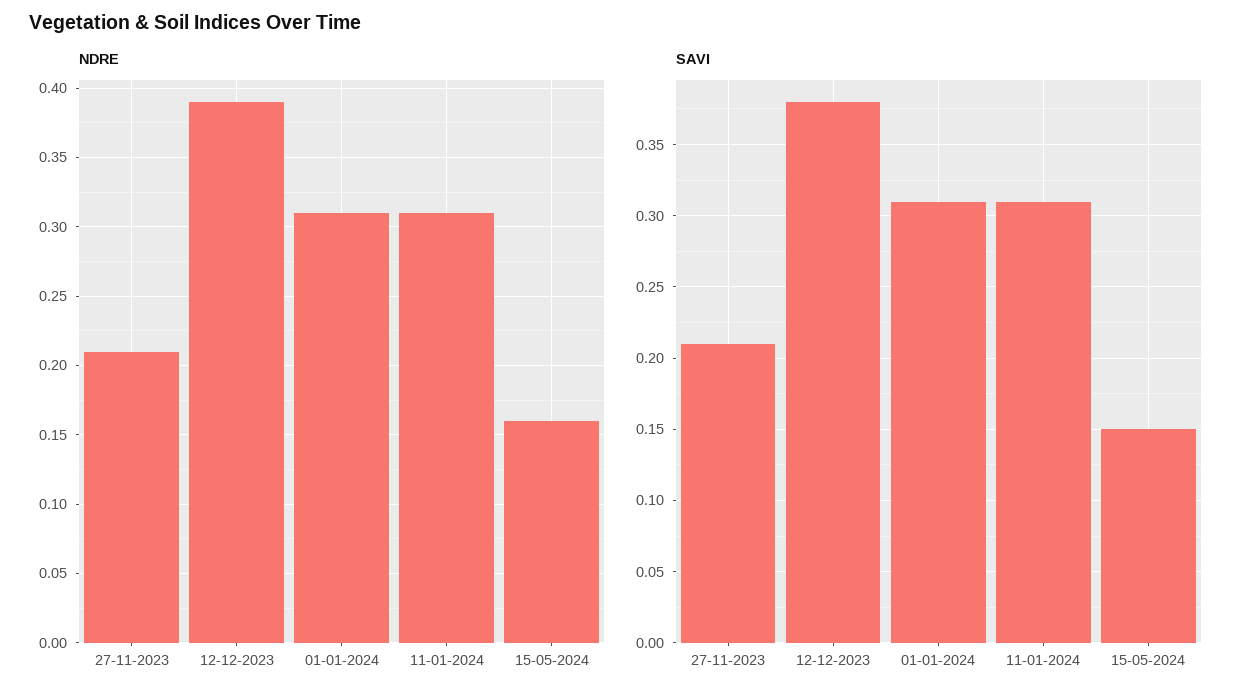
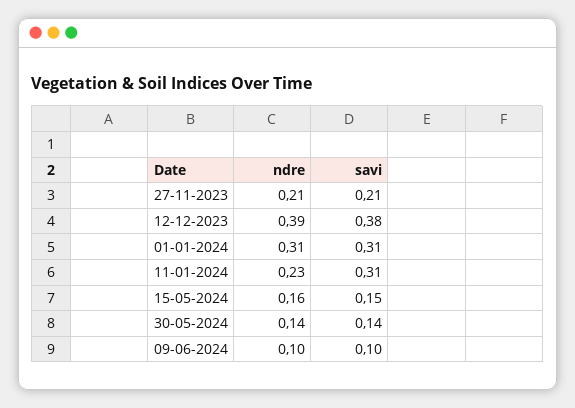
NDRE, 11-01-2024: 0.31 -> 0.23
NDRE, 30-05-2024: none -> 0.14
SAVI, 30-05-2024: none -> 0.14
NDRE, 09-06-2024: none -> 0.1
SAVI, 09-06-2024: none -> 0.1

